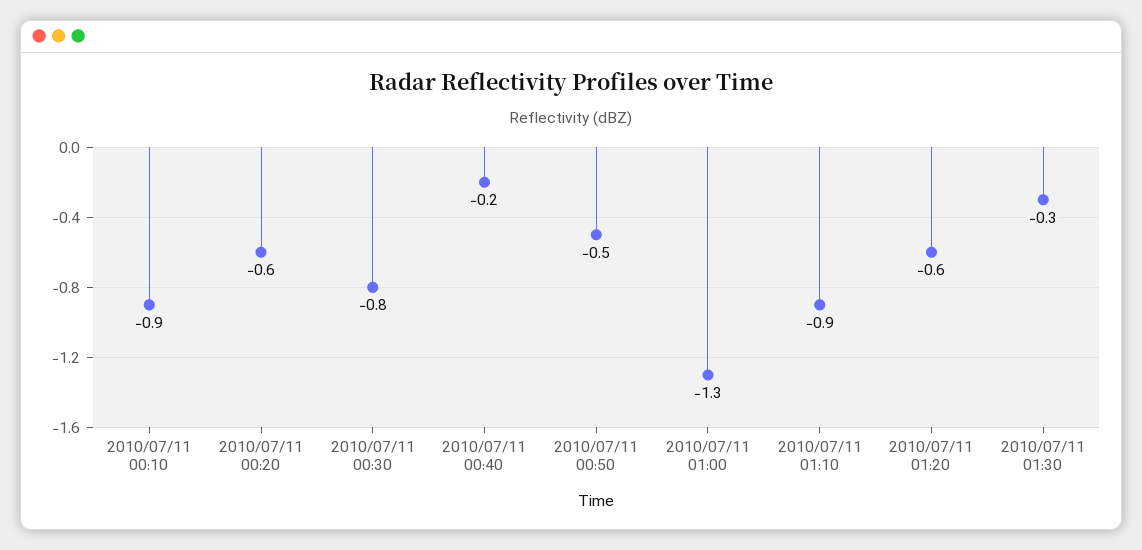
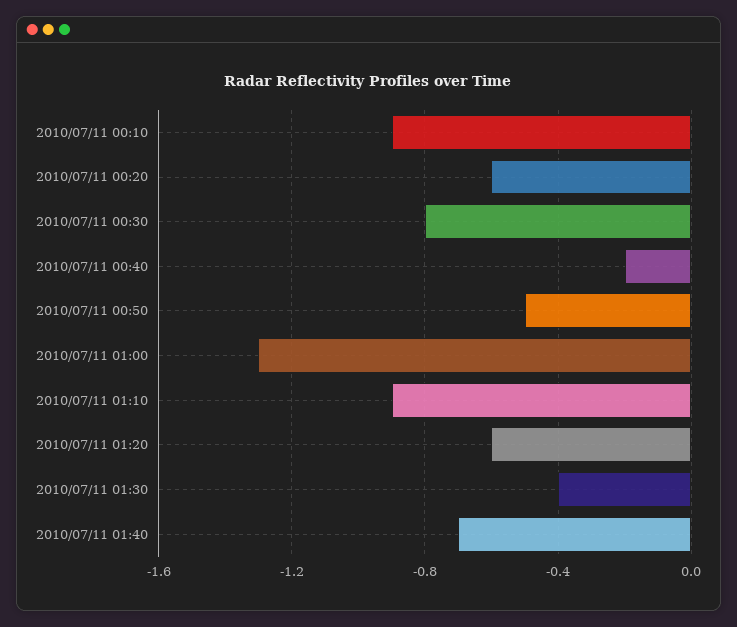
2010/07/11 01:30: -0.3 -> -0.4
2010/07/11 01:40: none -> -0.7

